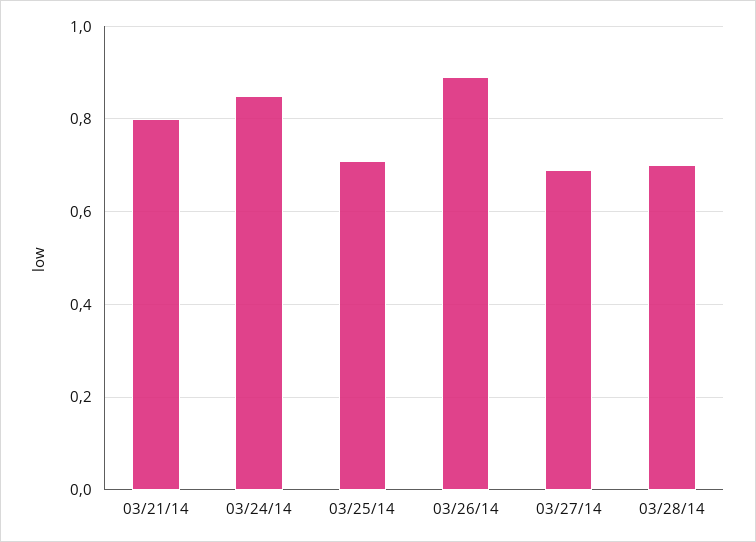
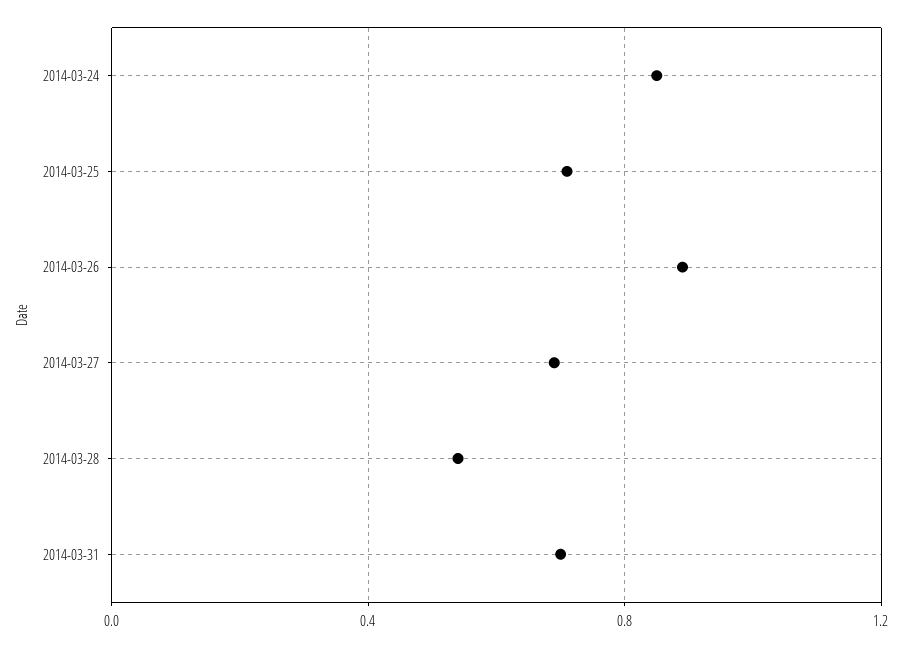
03/21/14: 0.8 -> none
03/28/14: 0.7 -> 0.55
2014-03-31: none -> 0.7

